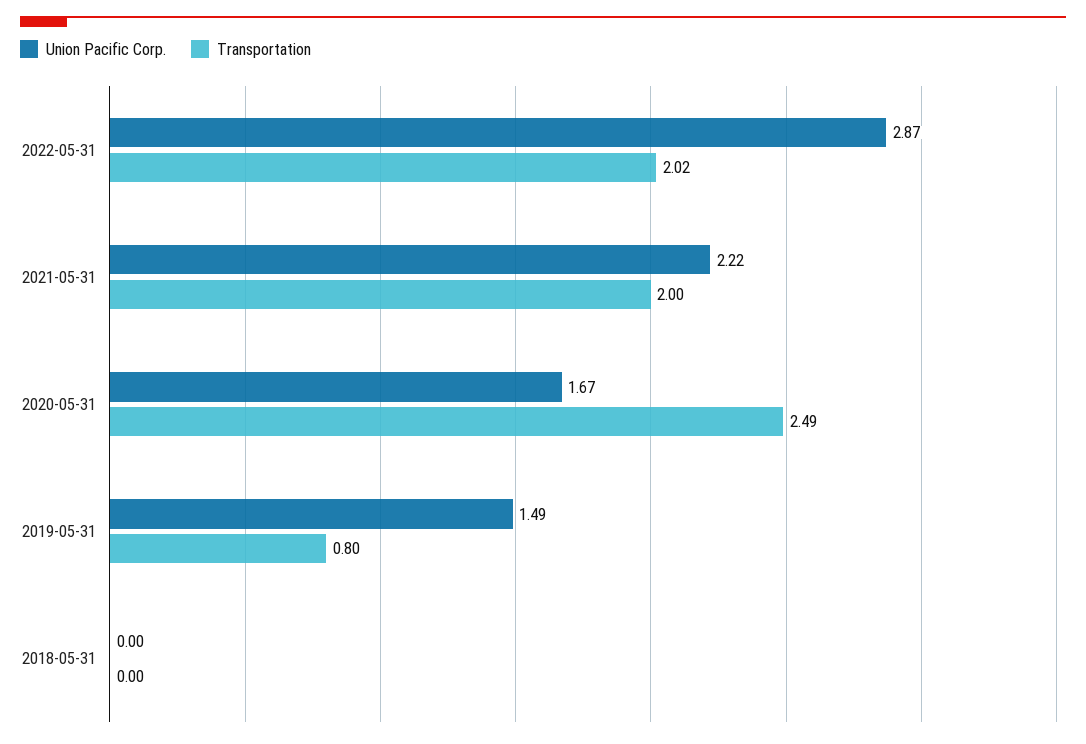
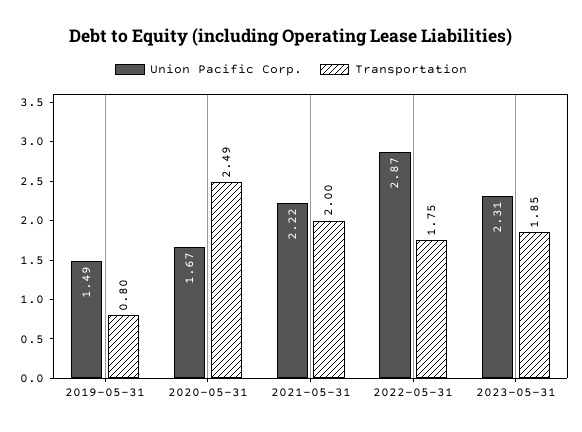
Transportation, 2022-05-31: 2.02 -> 1.75
Union Pacific Corp., 2018-05-31: 0 -> none
Transportation, 2018-05-31: 0 -> none
Union Pacific Corp., 2023-05-31: none -> 2.31
Transportation, 2023-05-31: none -> 1.85

